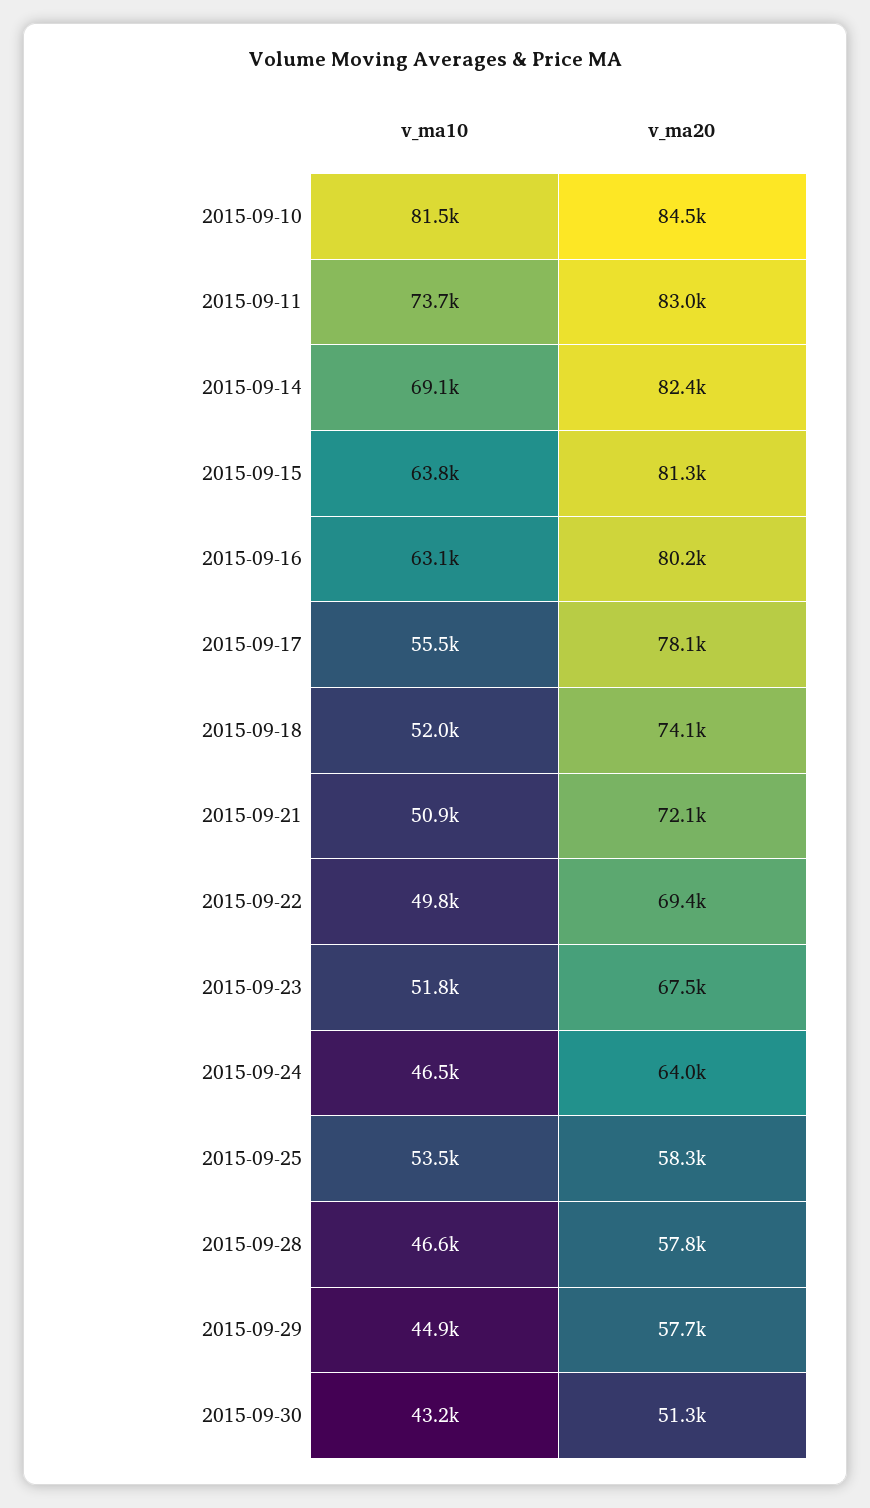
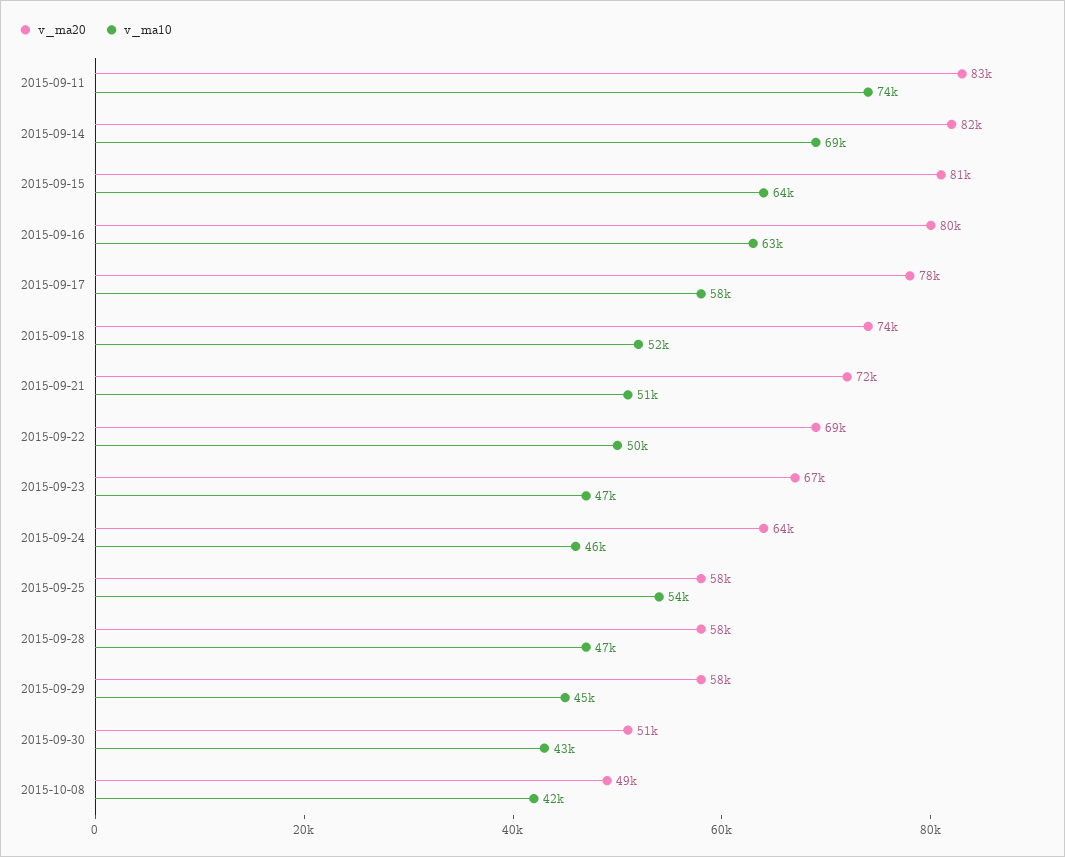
v_ma10, 2015-09-10: 81500 -> none
v_ma20, 2015-09-10: 84500 -> none
v_ma10, 2015-09-17: 55500 -> 58000
v_ma10, 2015-09-23: 51800 -> 47000
v_ma20, 2015-10-08: none -> 49000
v_ma10, 2015-10-08: none -> 42000

